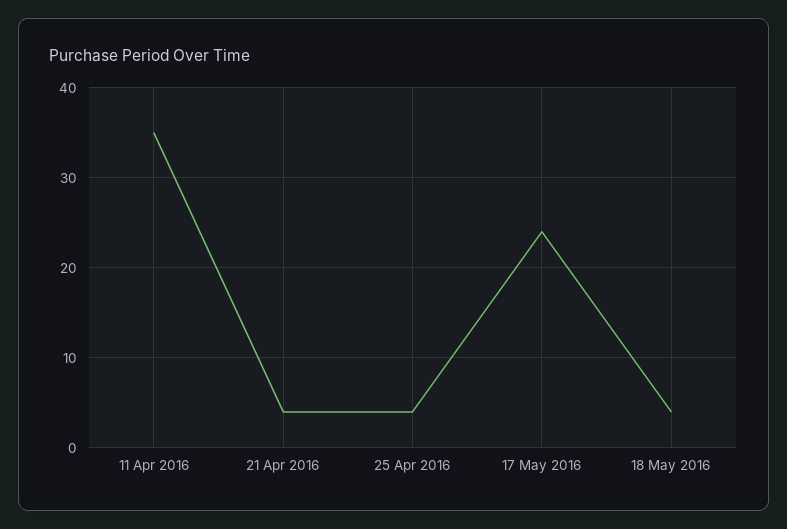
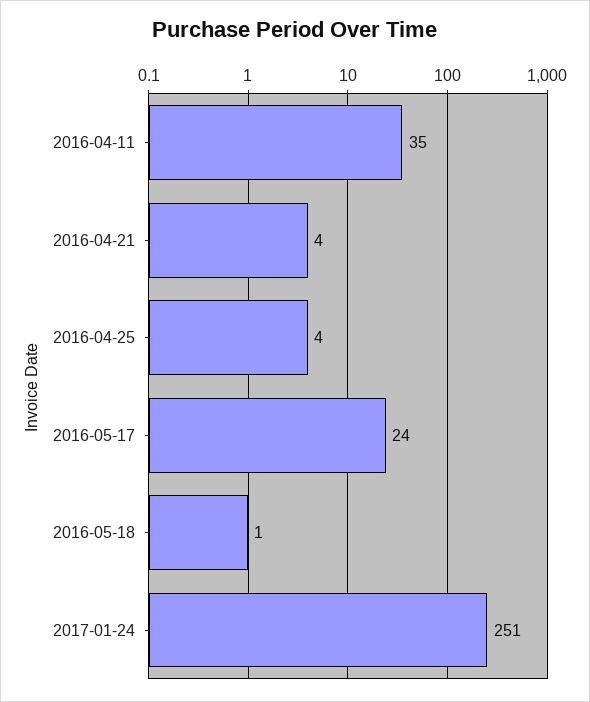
18 May 2016: 4 -> 1
2017-01-24: none -> 251

